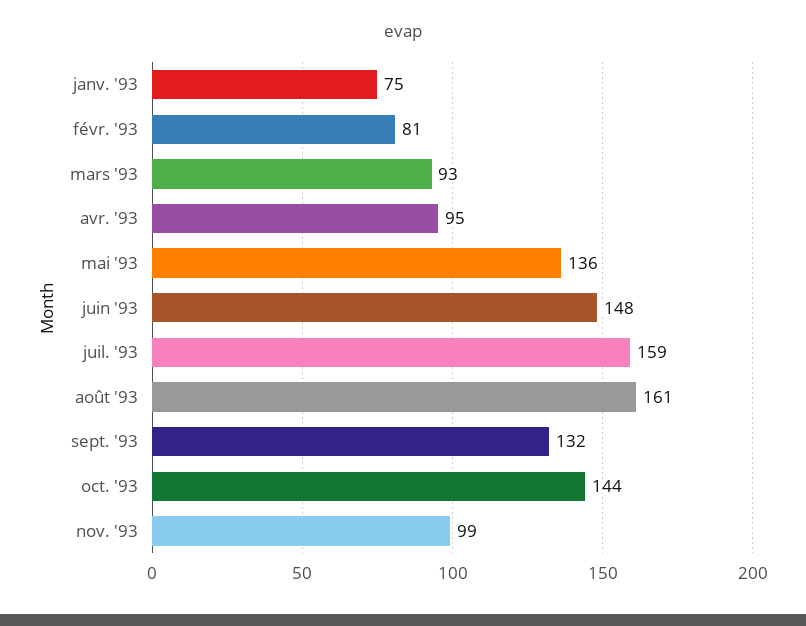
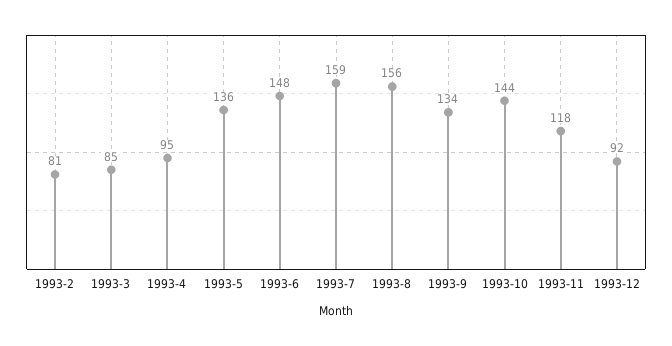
janv. '93: 75 -> none
mars '93: 93 -> 85
août '93: 161 -> 156
sept. '93: 132 -> 134
nov. '93: 99 -> 118
1993-12: none -> 92

